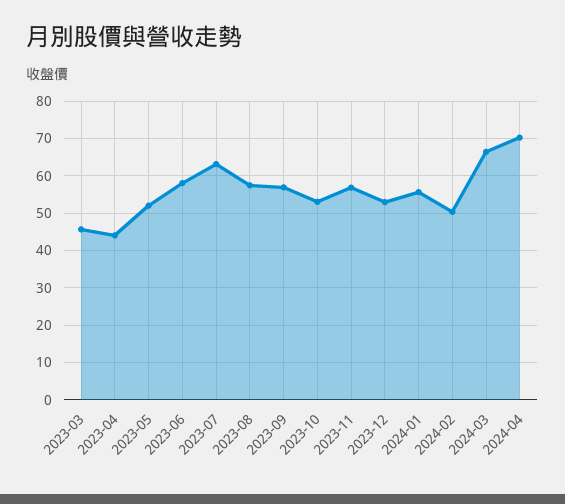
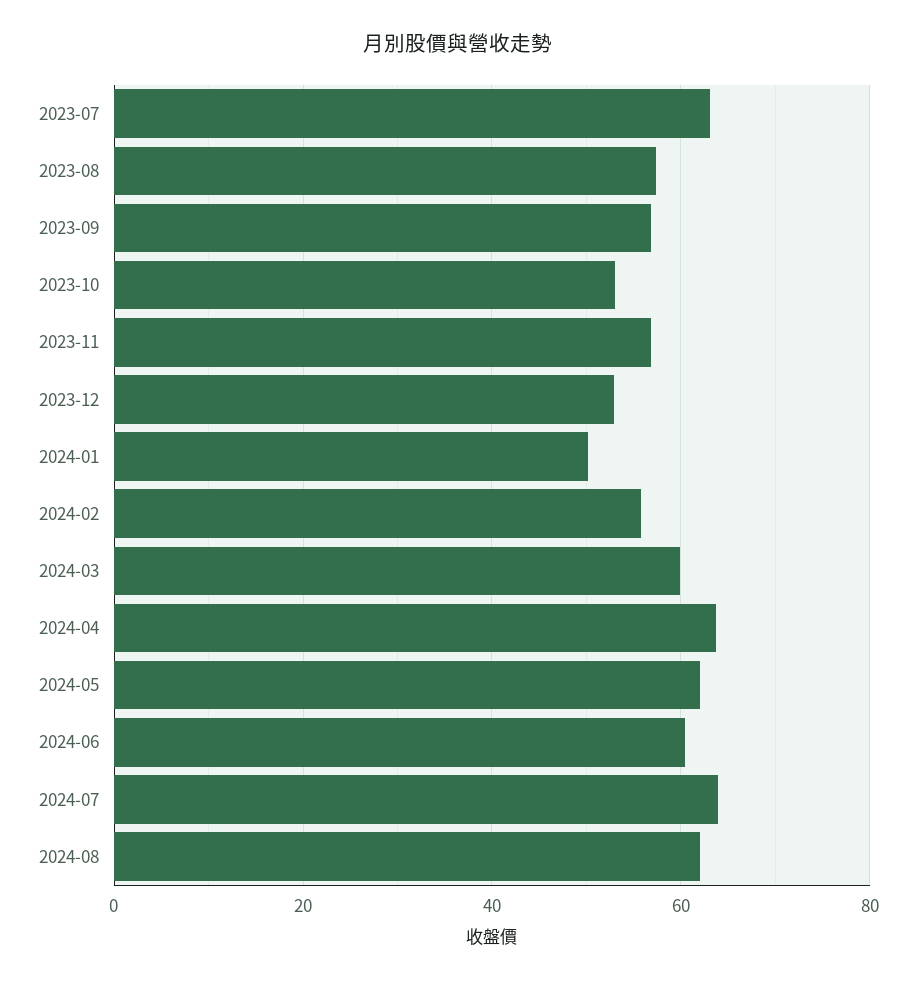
2023-03: 46 -> none
2023-04: 44 -> none
2023-05: 52 -> none
2023-06: 58 -> none
2024-01: 56 -> 50
2024-02: 50 -> 56
2024-03: 66 -> 60
2024-04: 70 -> 64
2024-05: none -> 62
2024-06: none -> 60
2024-07: none -> 64
2024-08: none -> 62

